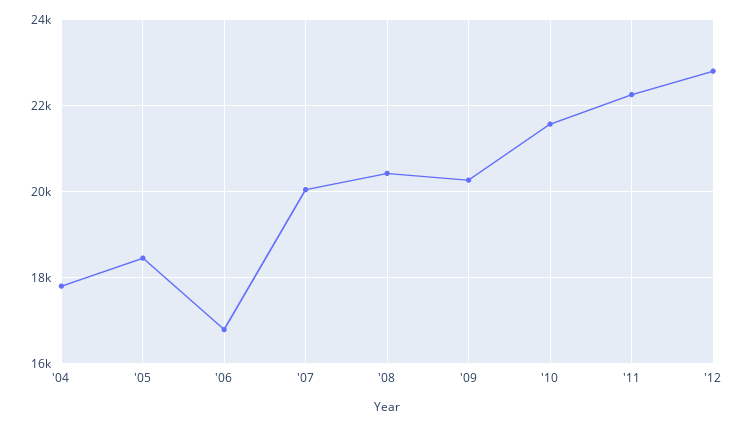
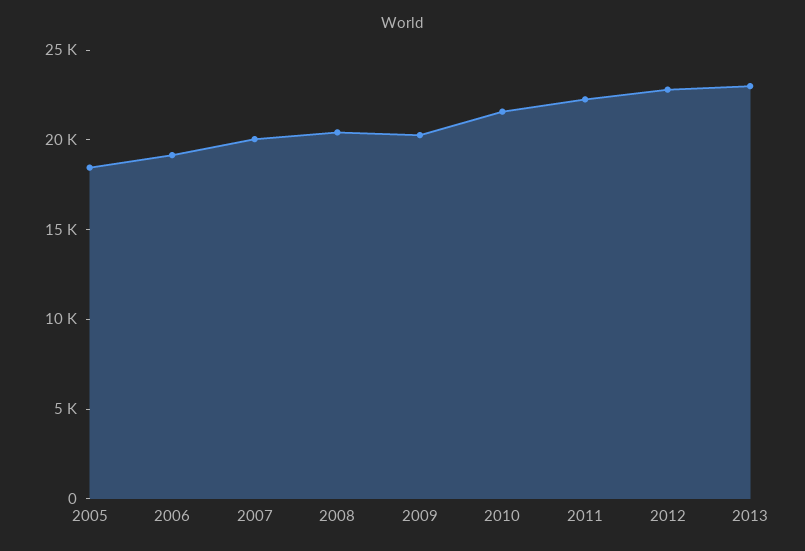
'04: 17800 -> none
'06: 16800 -> 19000
2013: none -> 23000

